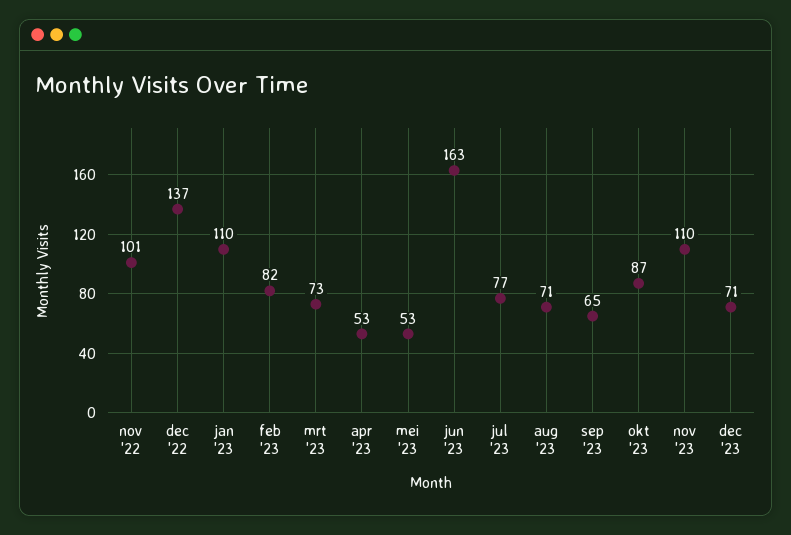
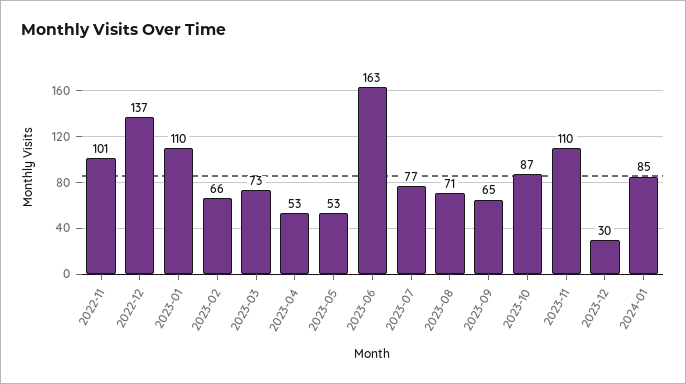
feb '23: 82 -> 66
dec '23: 71 -> 30
2024-01: none -> 85

